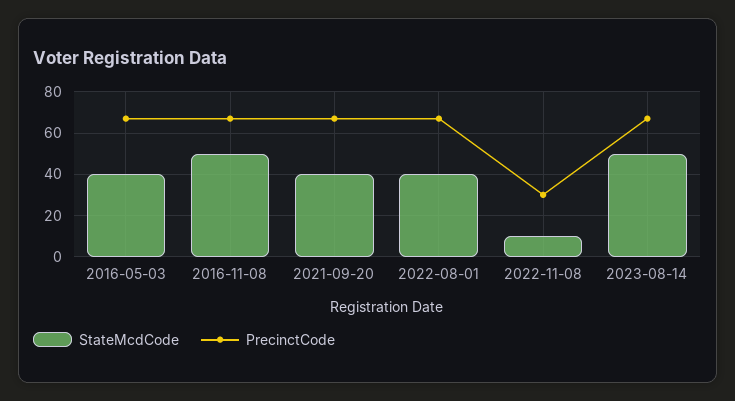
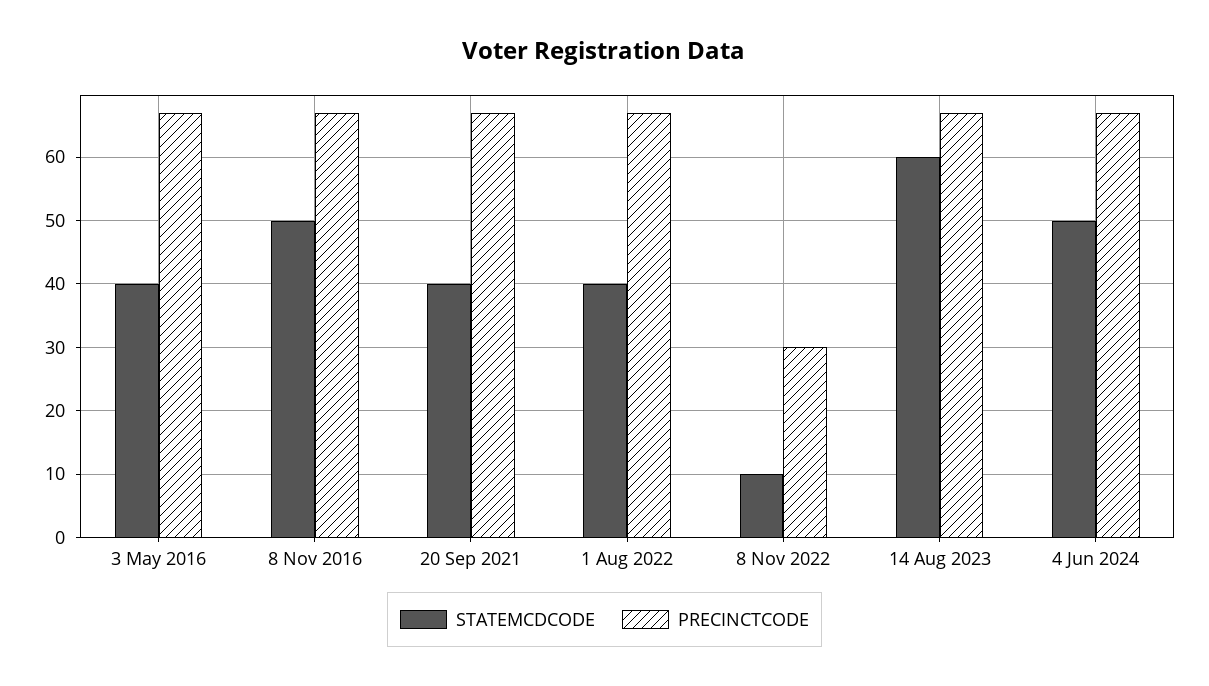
StateMcdCode, 2023-08-14: 50 -> 60
StateMcdCode, 4 Jun 2024: none -> 50
PrecinctCode, 4 Jun 2024: none -> 67

